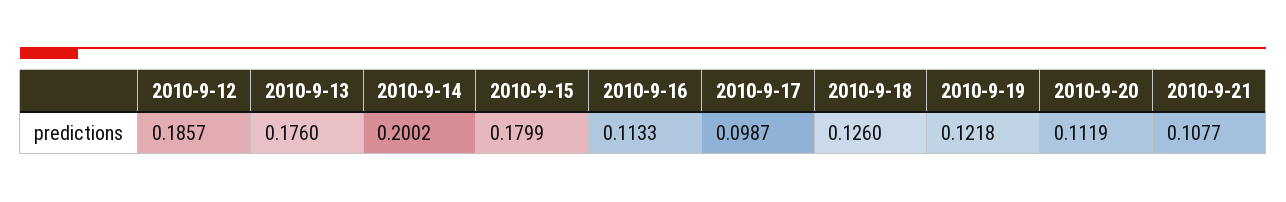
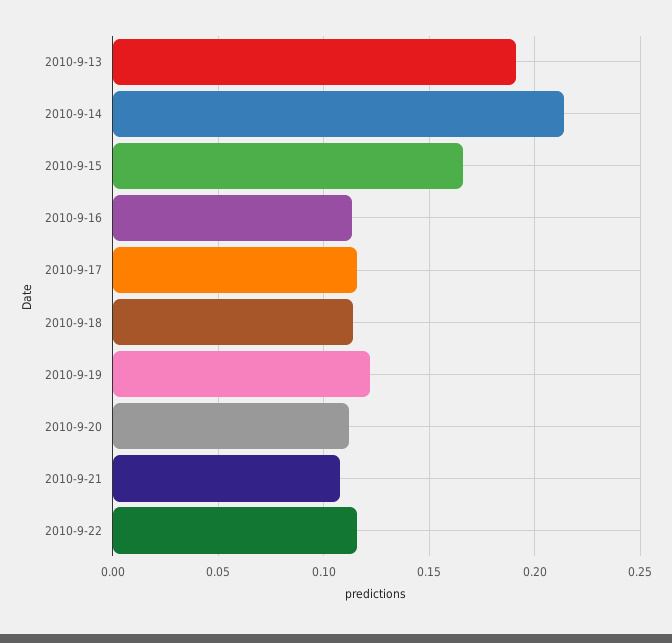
2010-9-12: 0.1857 -> none
2010-9-13: 0.176 -> 0.19
2010-9-14: 0.2002 -> 0.215
2010-9-15: 0.1799 -> 0.165
2010-9-17: 0.0987 -> 0.115
2010-9-18: 0.126 -> 0.115
2010-9-22: none -> 0.115

